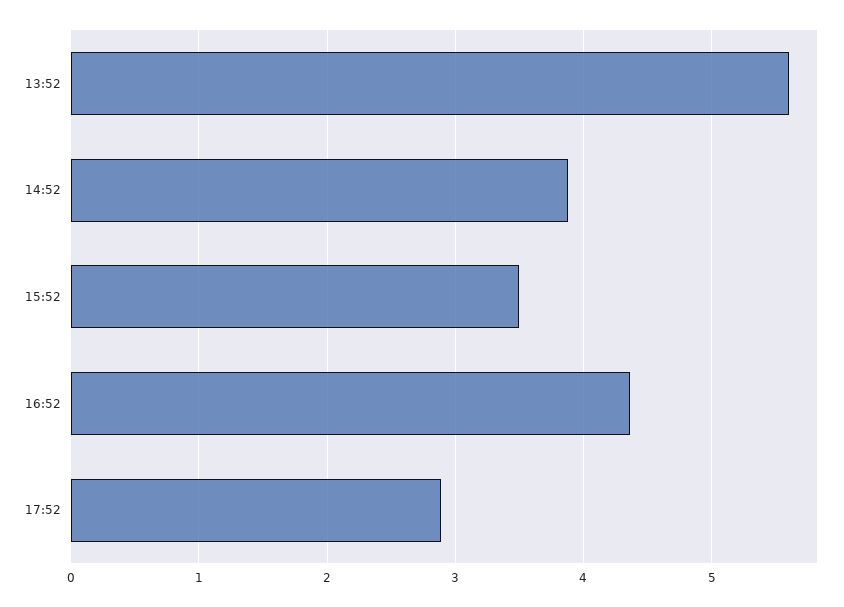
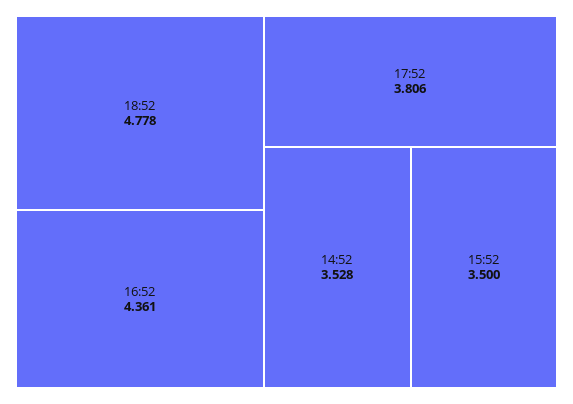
13:52: 5.6 -> none
14:52: 3.9 -> 3.528
17:52: 2.9 -> 3.806
18:52: none -> 4.778

